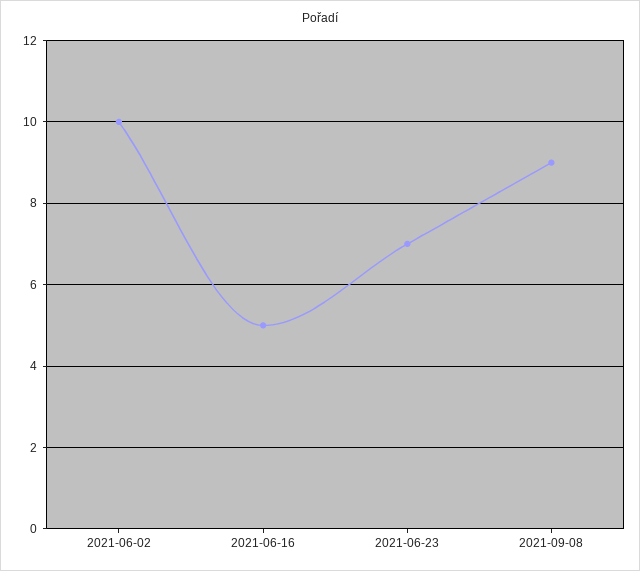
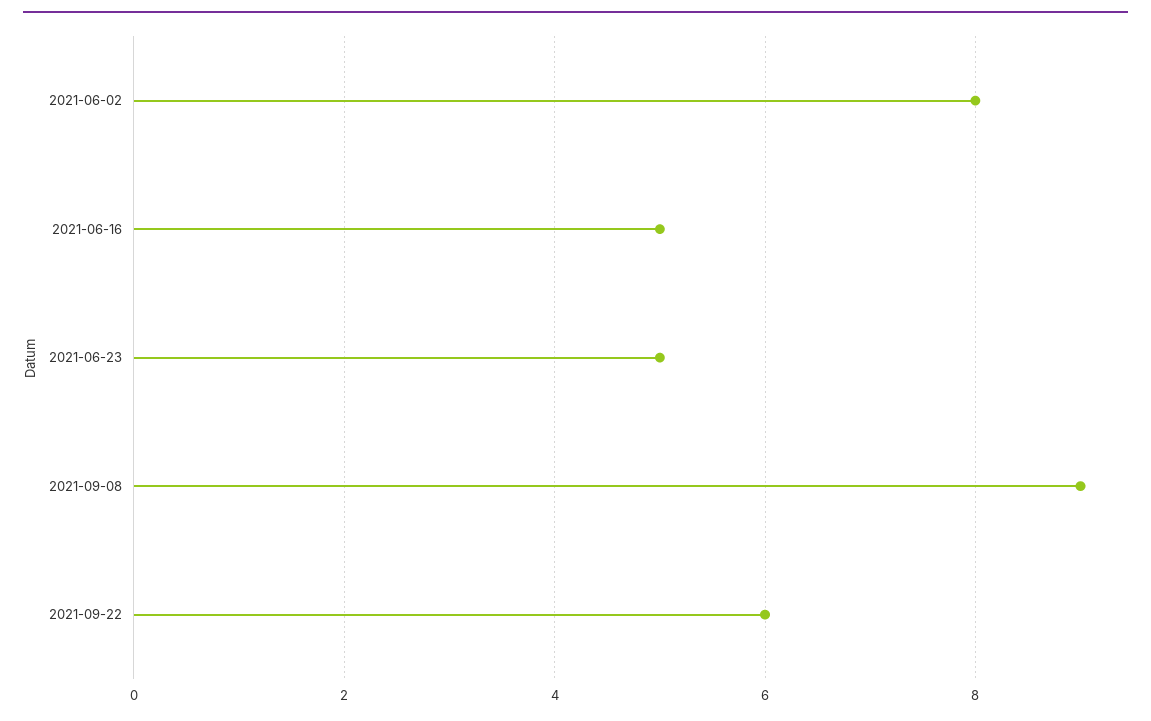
2021-06-02: 10 -> 8
2021-06-23: 7 -> 5
2021-09-22: none -> 6

